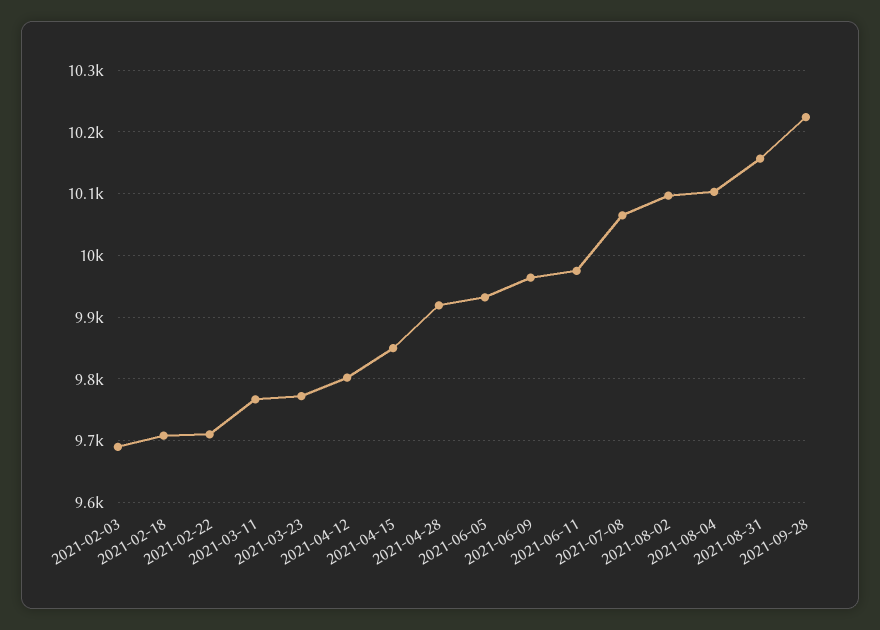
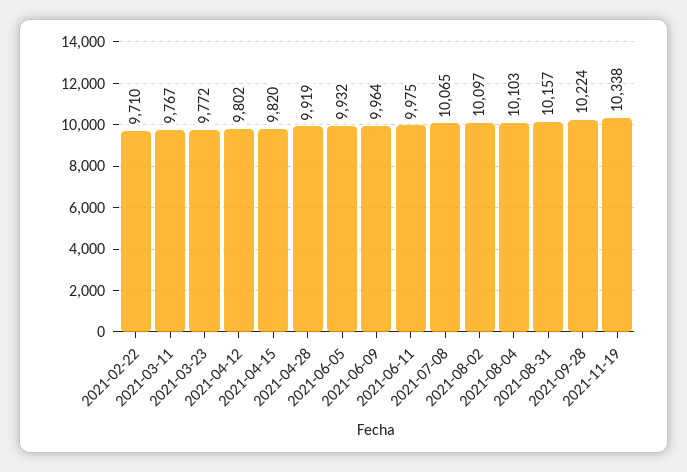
2021-02-03: 9690 -> none
2021-02-18: 9710 -> none
2021-04-15: 9850 -> 9820
2021-11-19: none -> 10338

